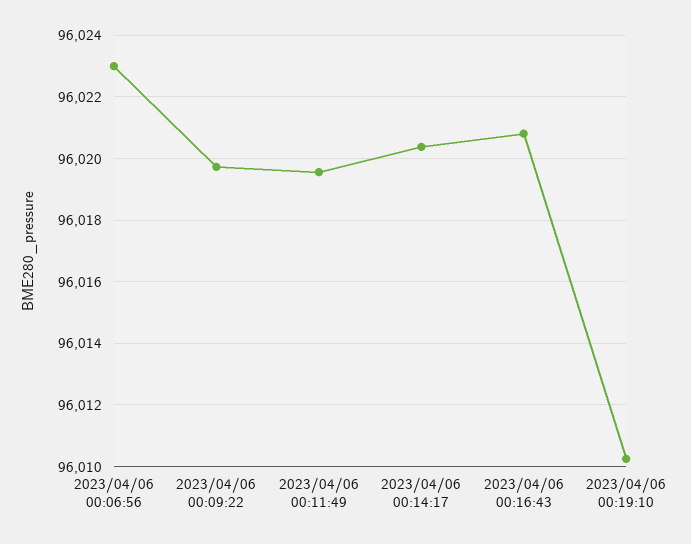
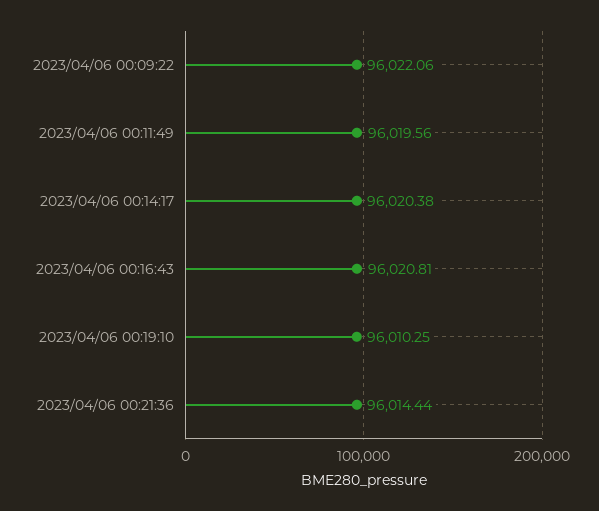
2023/04/06 00:06:56: 96023 -> none
2023/04/06 00:09:22: 96019.8 -> 96022.06
2023/04/06 00:21:36: none -> 96014.44

